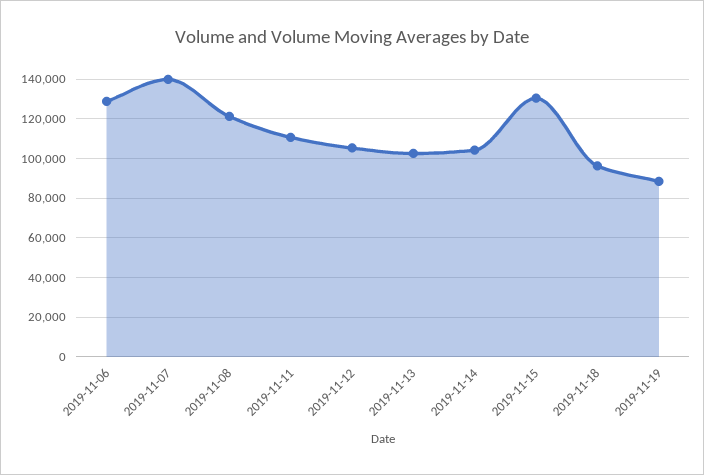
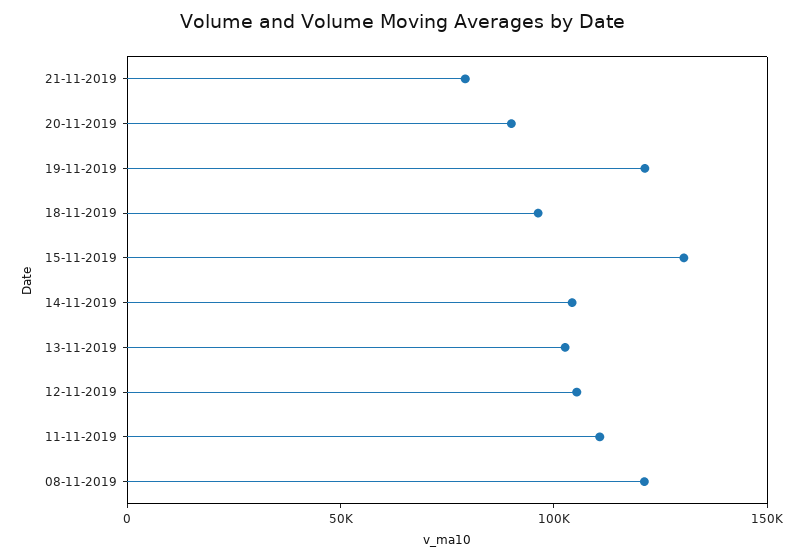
2019-11-06: 130000 -> none
2019-11-07: 140000 -> none
2019-11-19: 90000 -> 120000
21-11-2019: none -> 80000
20-11-2019: none -> 90000

